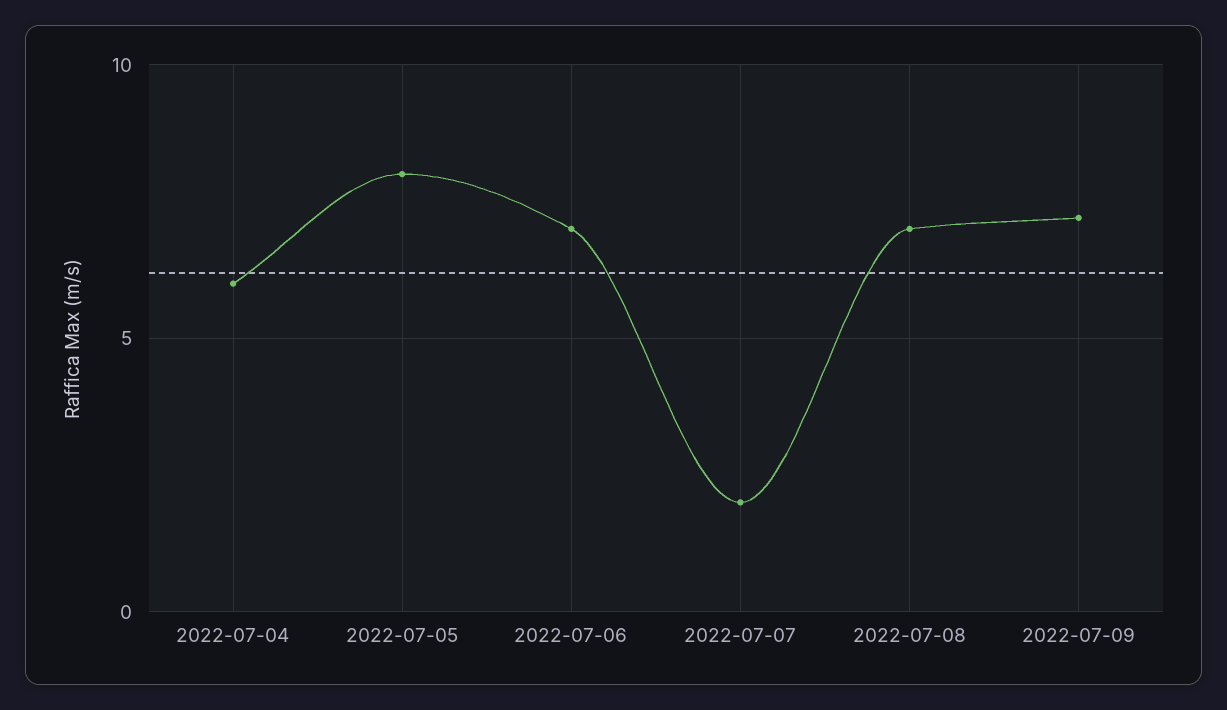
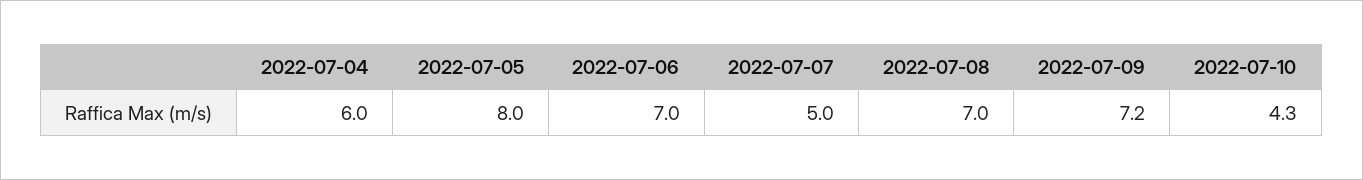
2022-07-07: 2 -> 5
2022-07-10: none -> 4.3

